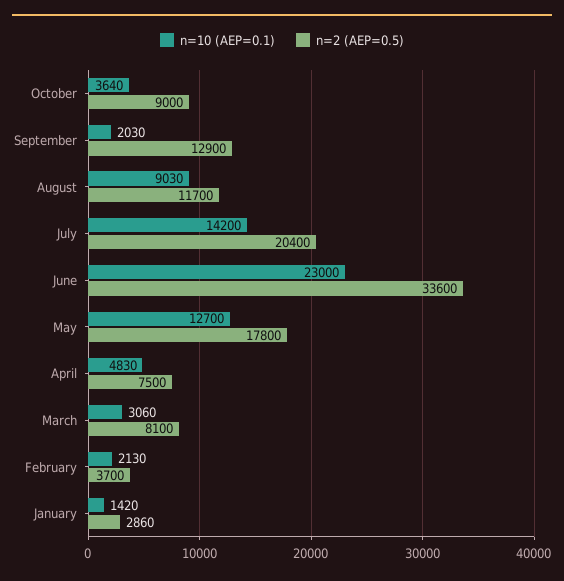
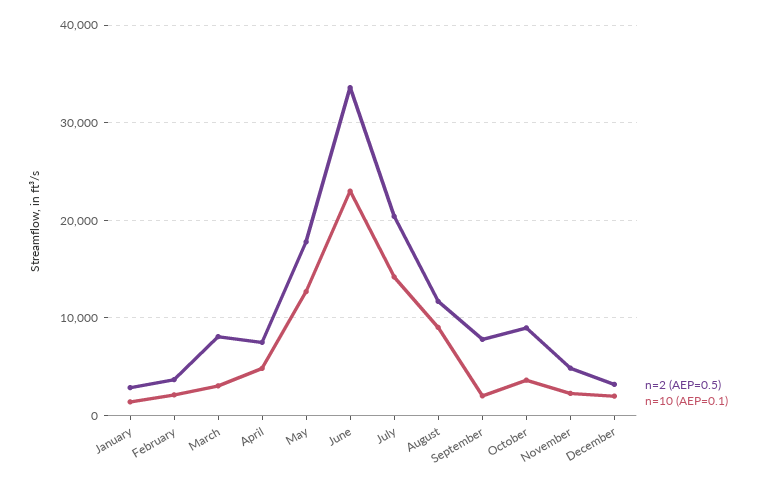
n=2 (AEP=0.5), September: 12900 -> 8000
n=2 (AEP=0.5), November: none -> 5000
n=10 (AEP=0.1), November: none -> 2000
n=2 (AEP=0.5), December: none -> 3000
n=10 (AEP=0.1), December: none -> 2000

